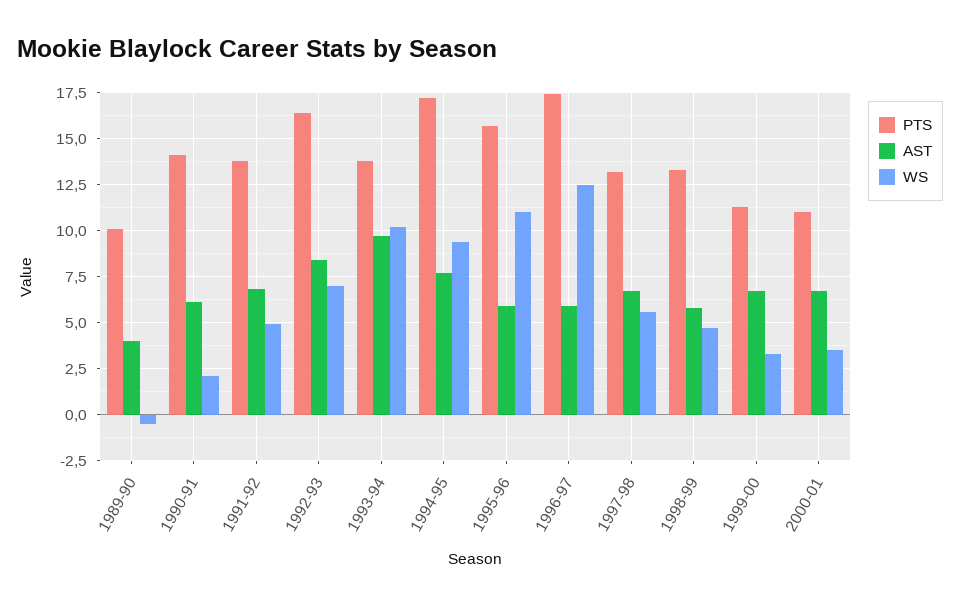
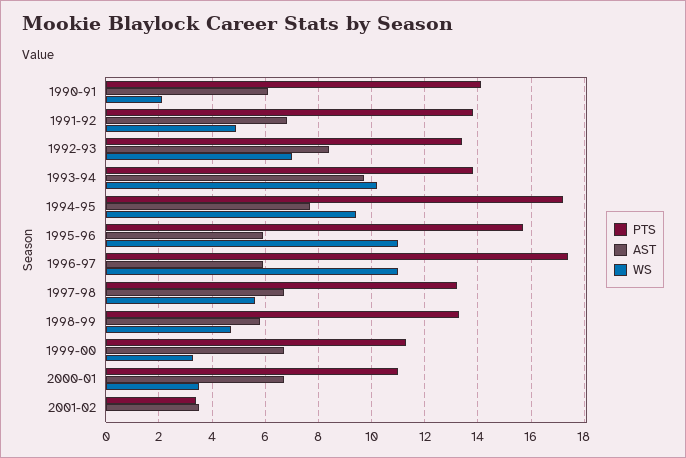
PTS, 1989-90: 10 -> none
AST, 1989-90: 4 -> none
WS, 1989-90: -0.5 -> none
PTS, 1992-93: 16.5 -> 13.5
WS, 1996-97: 12.5 -> 11
PTS, 2001-02: none -> 3.5
AST, 2001-02: none -> 3.5
WS, 2001-02: none -> 0

